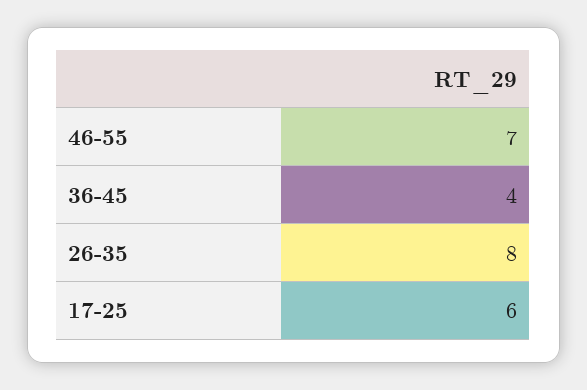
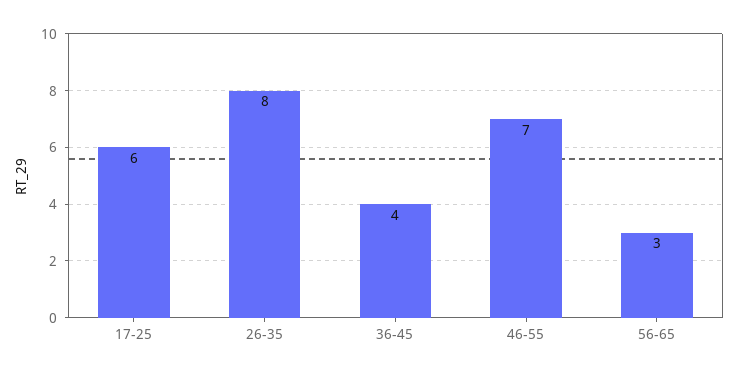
56-65: none -> 3

